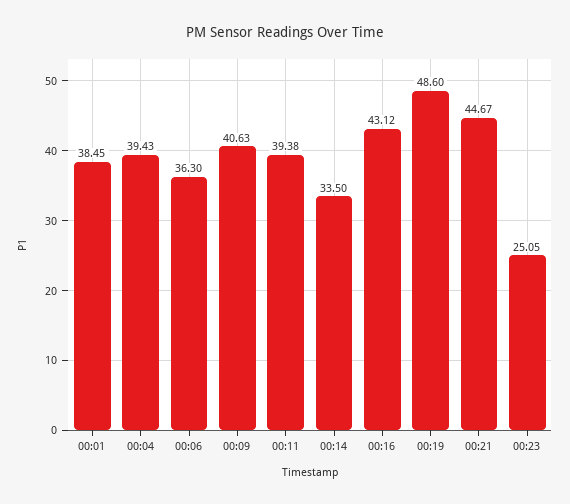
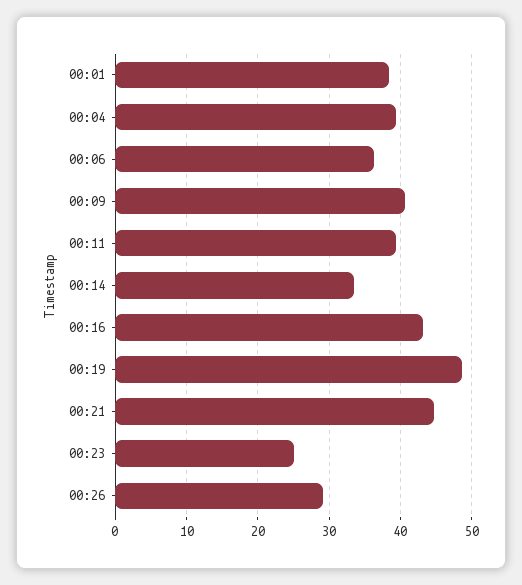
00:26: none -> 29

